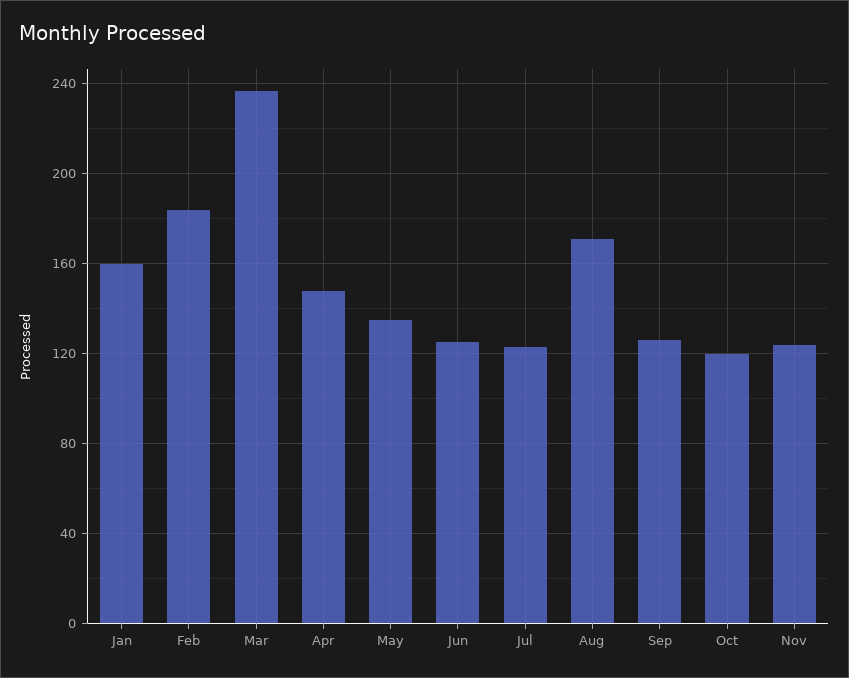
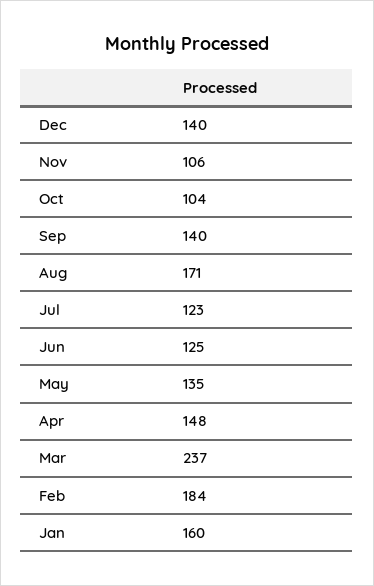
Sep: 125 -> 140
Oct: 120 -> 104
Nov: 125 -> 106
Dec: none -> 140

